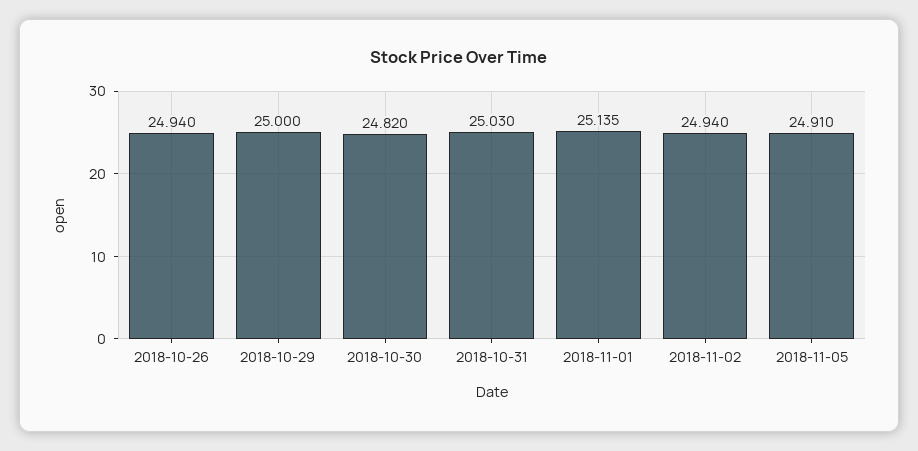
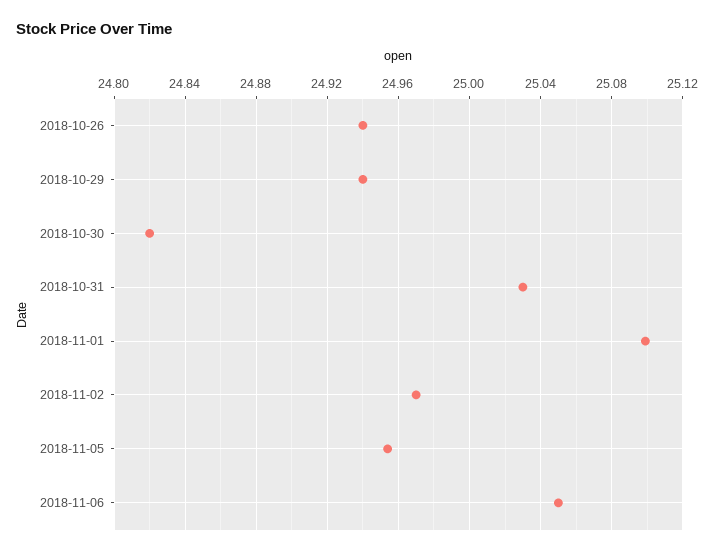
2018-10-29: 25 -> 24.94
2018-11-01: 25.135 -> 25.1
2018-11-02: 24.94 -> 24.97
2018-11-05: 24.91 -> 24.955
2018-11-06: none -> 25.05

